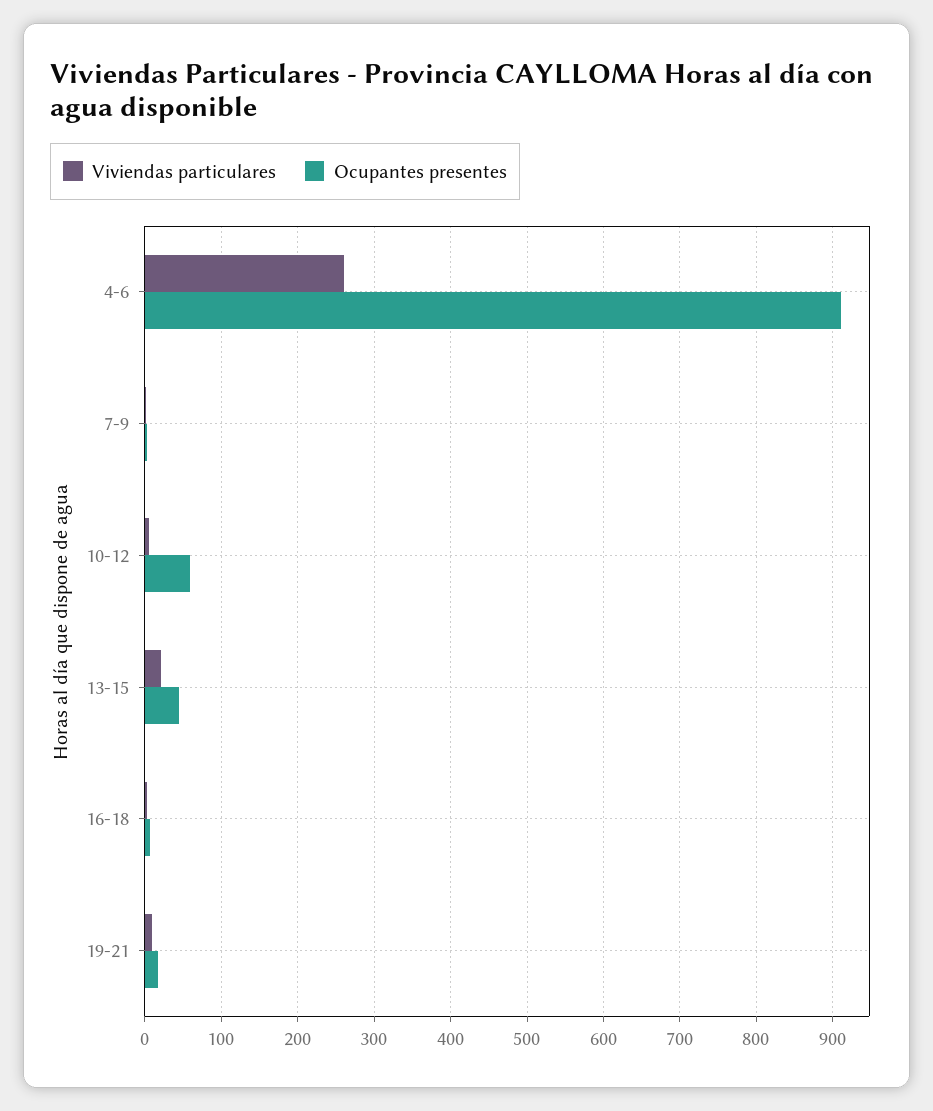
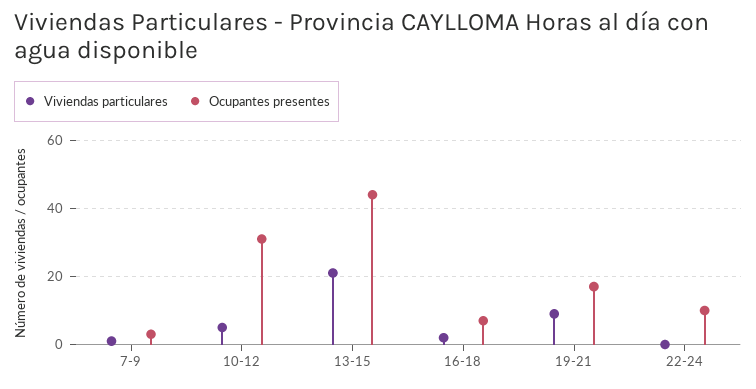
Viviendas particulares, 4-6: 260 -> none
Ocupantes presentes, 4-6: 910 -> none
Ocupantes presentes, 10-12: 60 -> 30
Viviendas particulares, 22-24: none -> 0
Ocupantes presentes, 22-24: none -> 10

